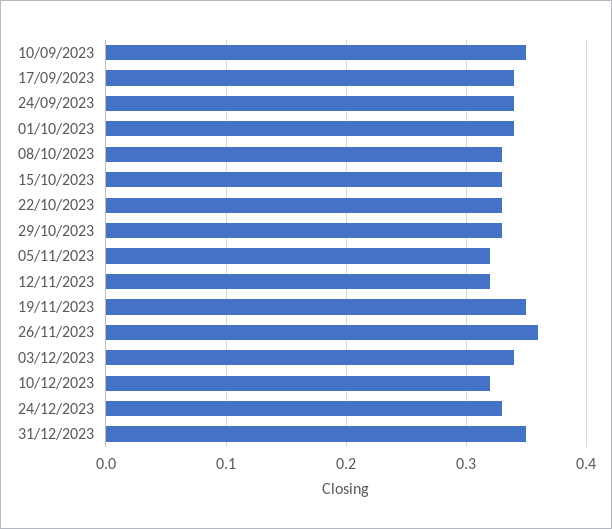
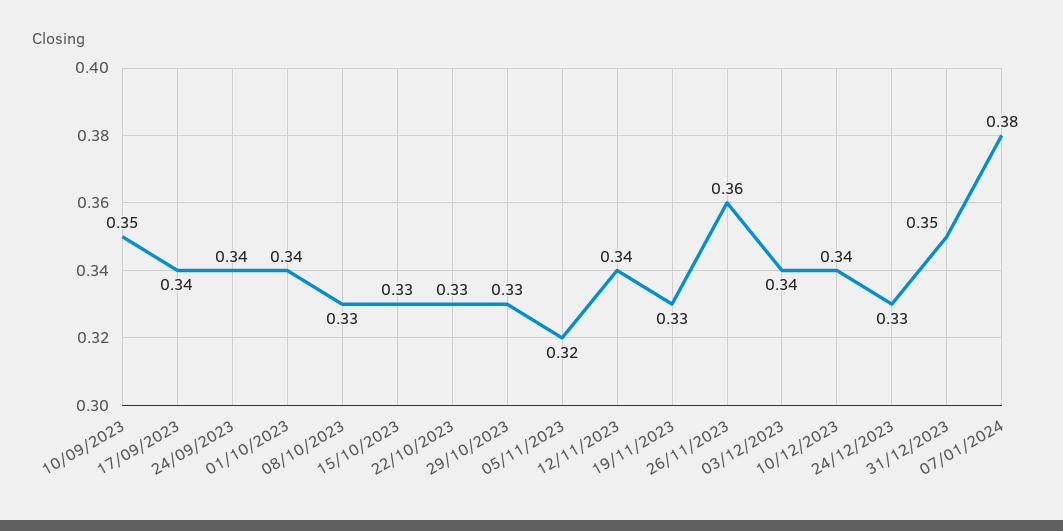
12/11/2023: 0.32 -> 0.34
19/11/2023: 0.35 -> 0.33
10/12/2023: 0.32 -> 0.34
07/01/2024: none -> 0.38

